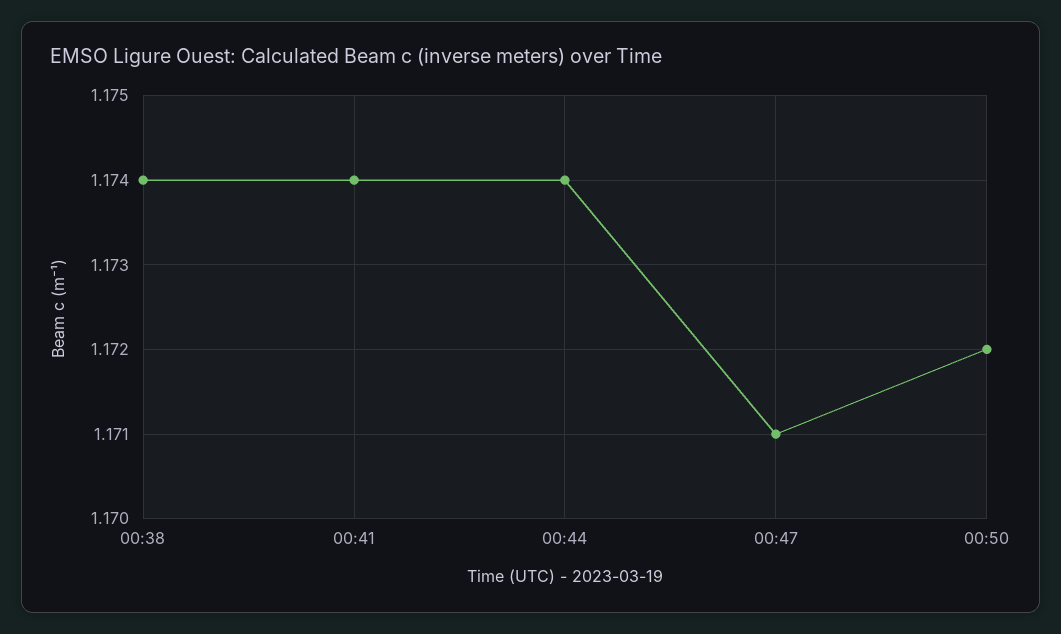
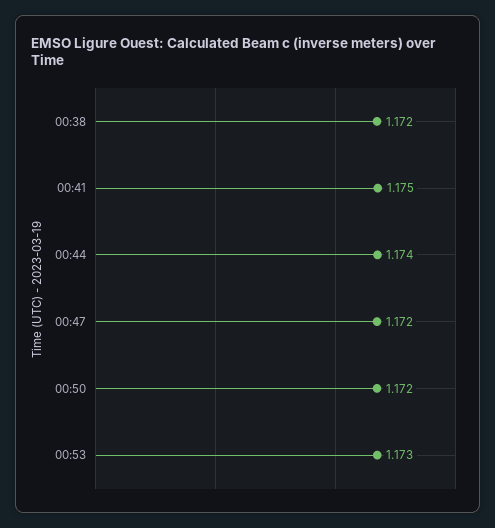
00:38: 1.174 -> 1.172
00:41: 1.174 -> 1.175
00:47: 1.171 -> 1.172
00:53: none -> 1.173

